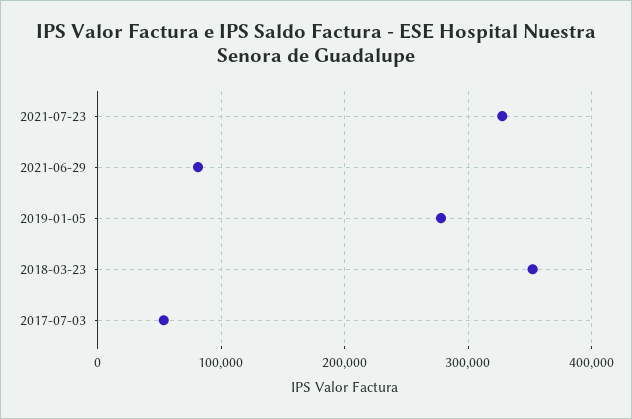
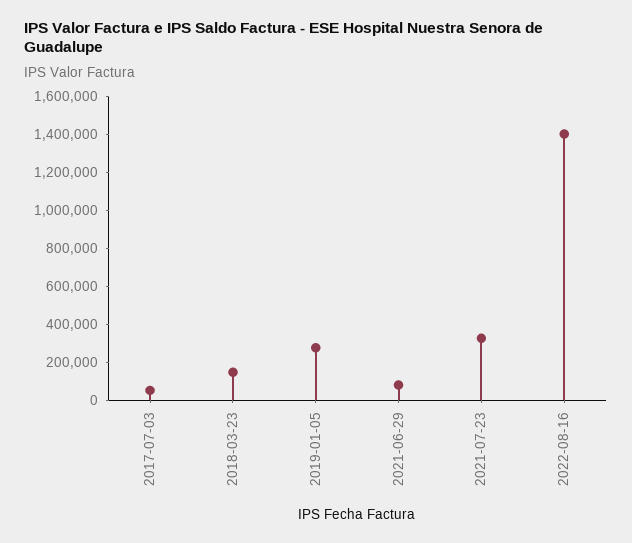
2018-03-23: 350000 -> 150000
2022-08-16: none -> 1400000

